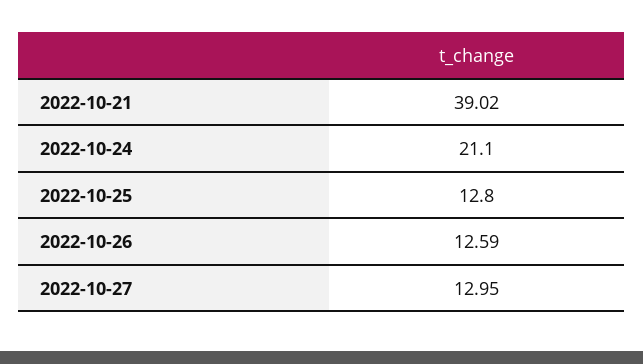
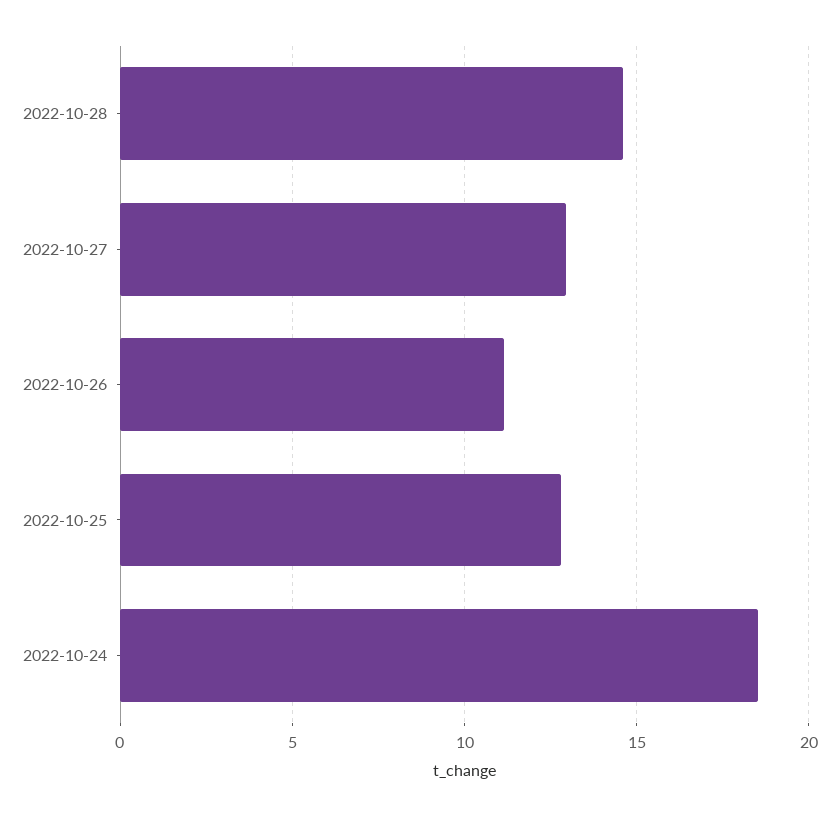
2022-10-21: 39.02 -> none
2022-10-24: 21.1 -> 18.5
2022-10-26: 12.59 -> 11
2022-10-28: none -> 14.5

